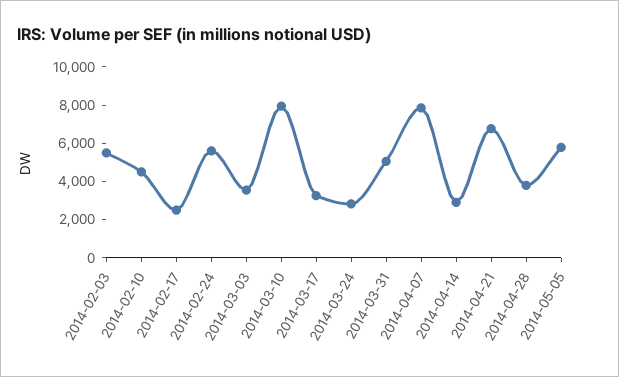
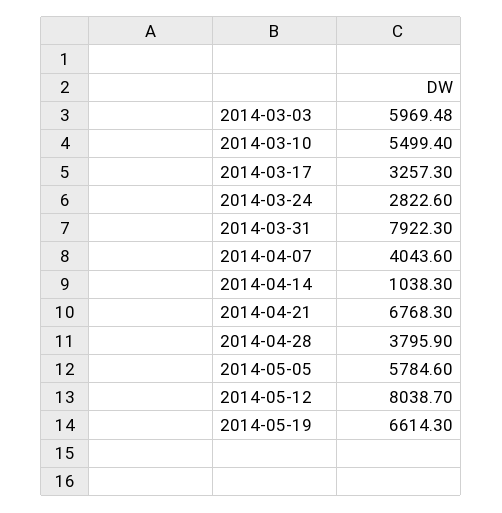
2014-02-03: 5500 -> none
2014-02-10: 4500 -> none
2014-02-17: 2500 -> none
2014-02-24: 5500 -> none
2014-03-03: 3500 -> 5969.48
2014-03-10: 8000 -> 5499.4
2014-03-31: 5000 -> 7922.3
2014-04-07: 8000 -> 4043.6
2014-04-14: 3000 -> 1038.3
2014-05-12: none -> 8038.7
2014-05-19: none -> 6614.3

